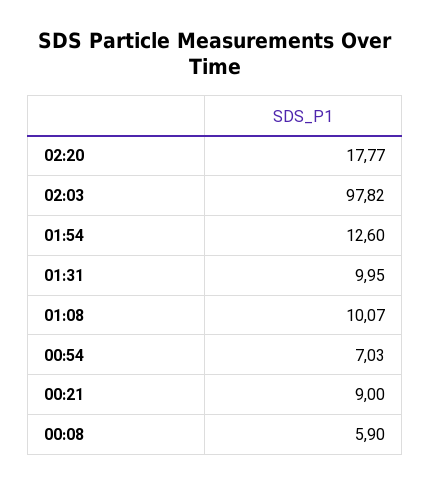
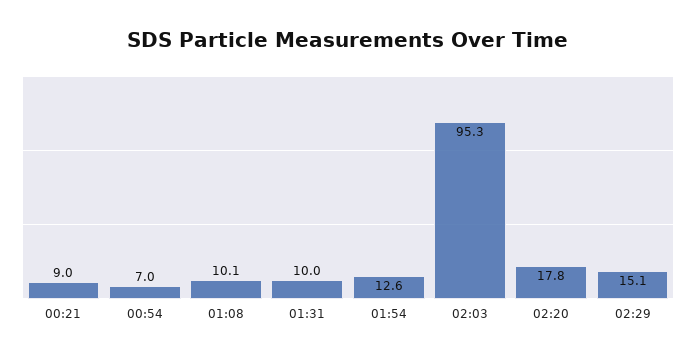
02:03: 97.82 -> 95.3
00:08: 5.9 -> none
02:29: none -> 15.1

